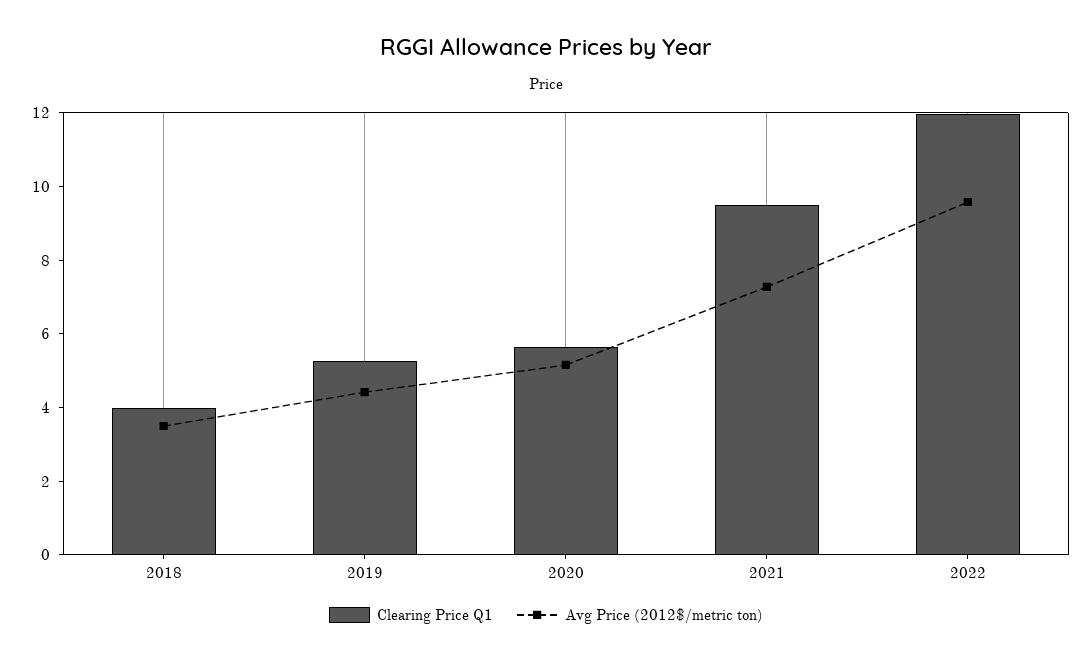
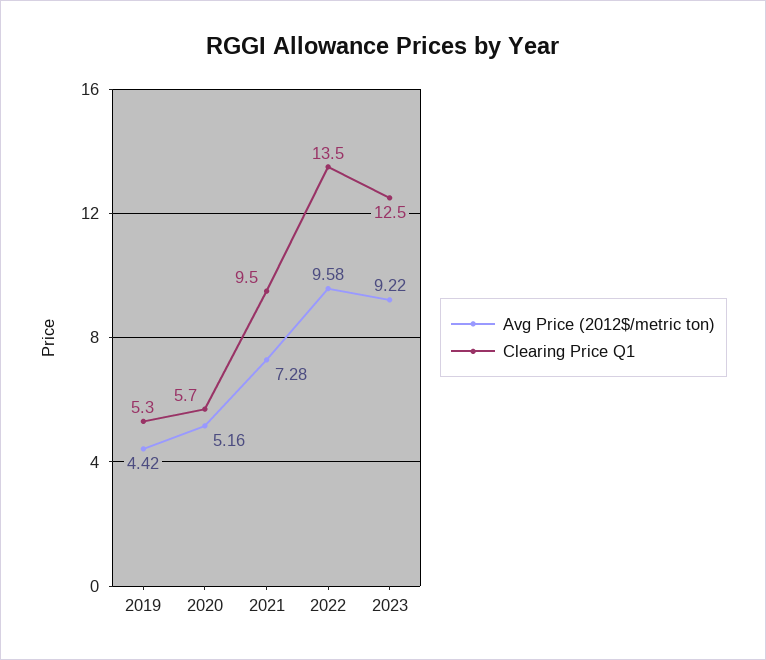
Clearing Price Q1, 2018: 4 -> none
Avg Price (2012$/metric ton), 2018: 3.5 -> none
Clearing Price Q1, 2022: 12 -> 13.5
Avg Price (2012$/metric ton), 2023: none -> 9.22
Clearing Price Q1, 2023: none -> 12.5

